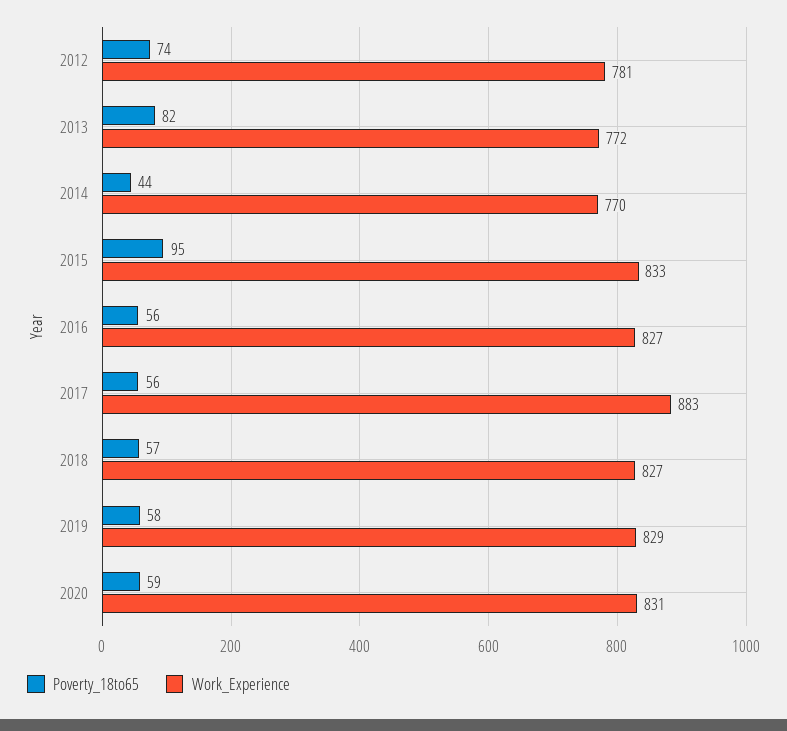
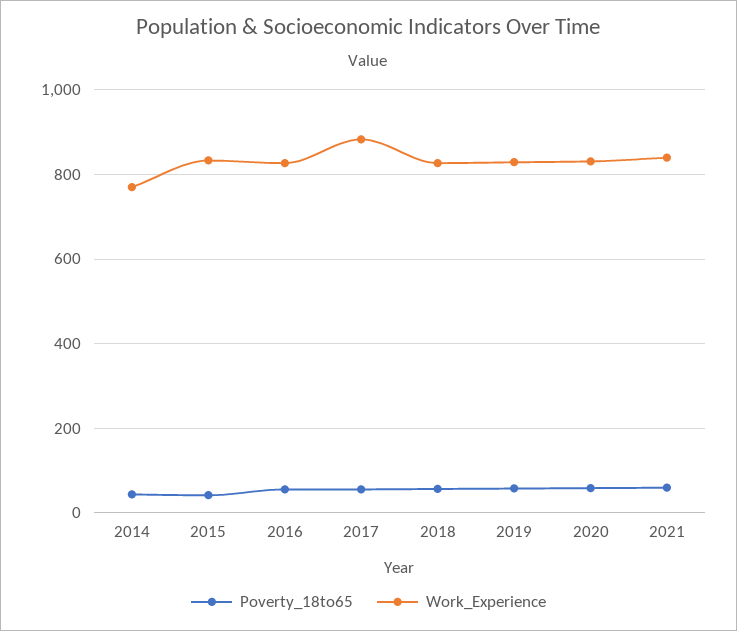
Poverty_18to65, 2012: 74 -> none
Work_Experience, 2012: 781 -> none
Poverty_18to65, 2013: 82 -> none
Work_Experience, 2013: 772 -> none
Poverty_18to65, 2015: 95 -> 40
Poverty_18to65, 2021: none -> 60
Work_Experience, 2021: none -> 840

